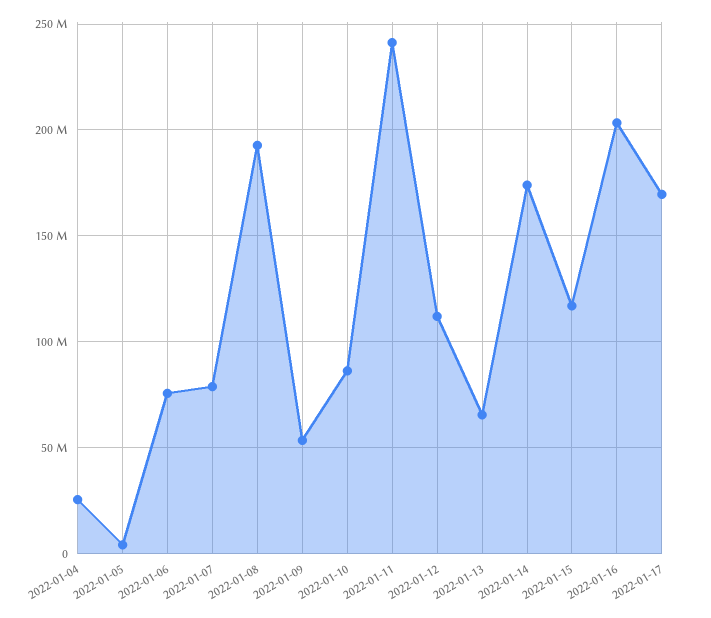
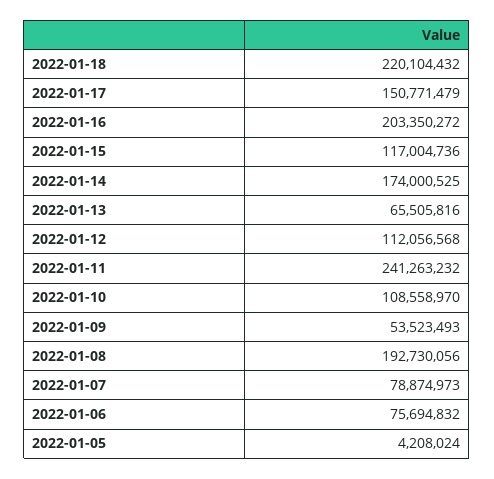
2022-01-04: 25000000 -> none
2022-01-10: 85000000 -> 108558970
2022-01-17: 170000000 -> 150771479
2022-01-18: none -> 220104432

